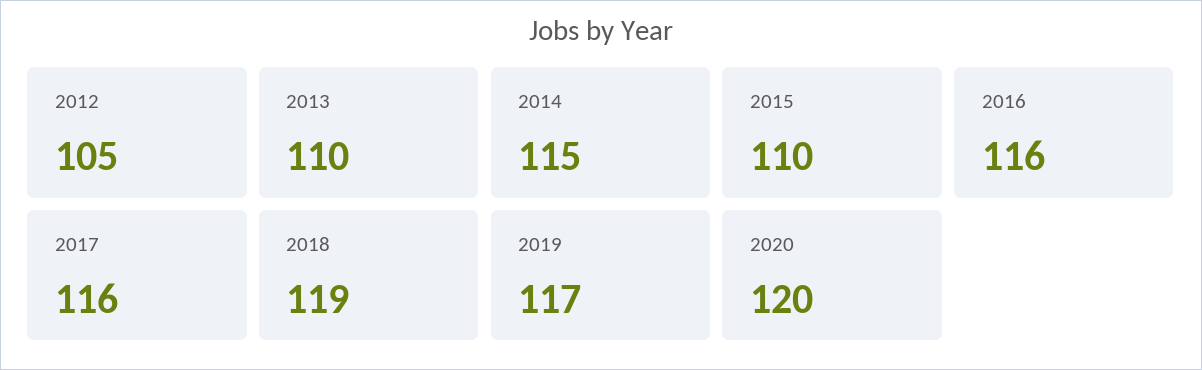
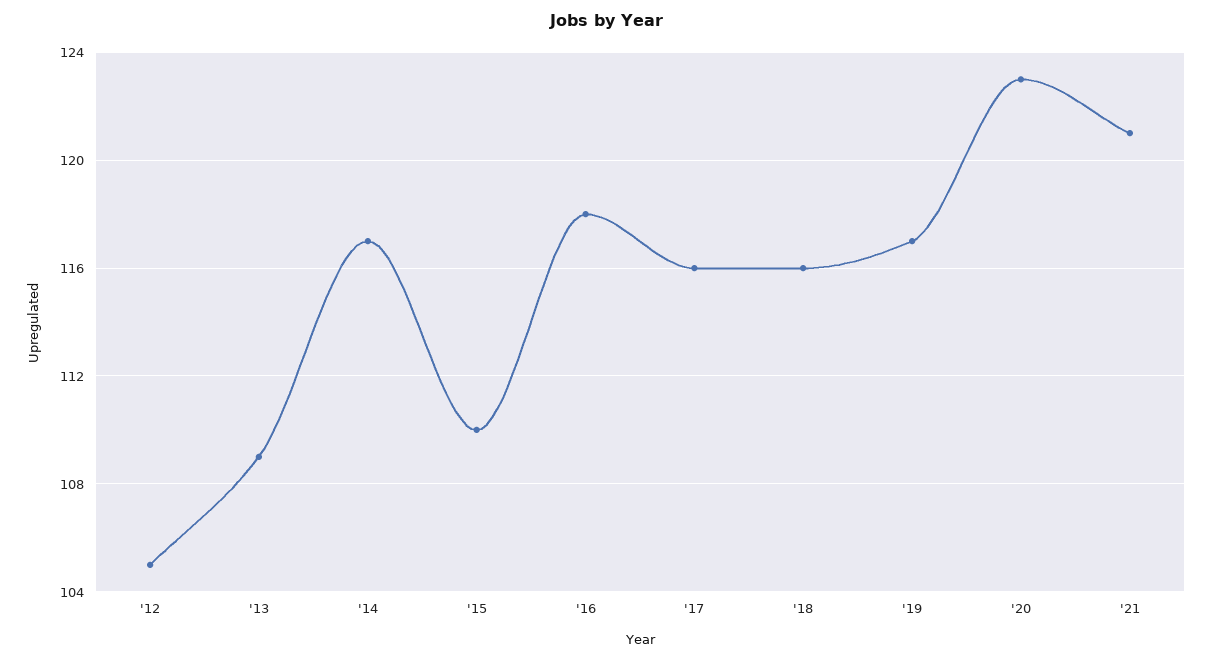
2013: 110 -> 109
2014: 115 -> 117
2016: 116 -> 118
2018: 119 -> 116
2020: 120 -> 123
'21: none -> 121

